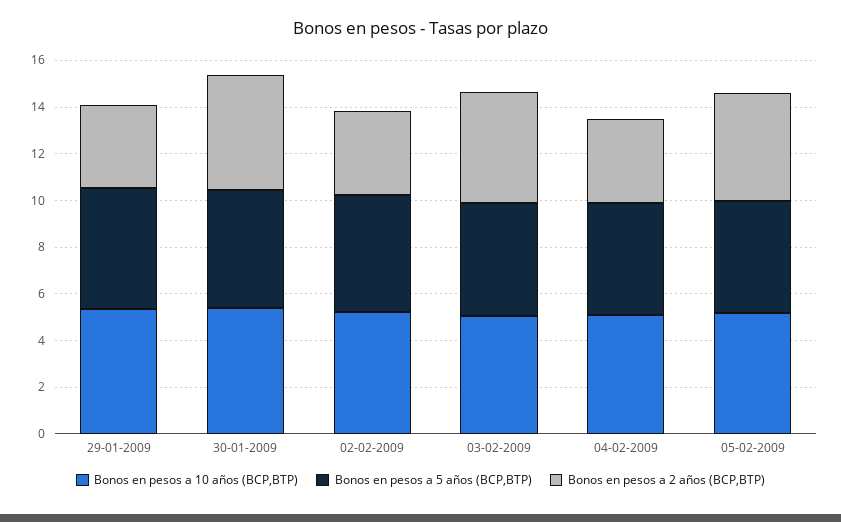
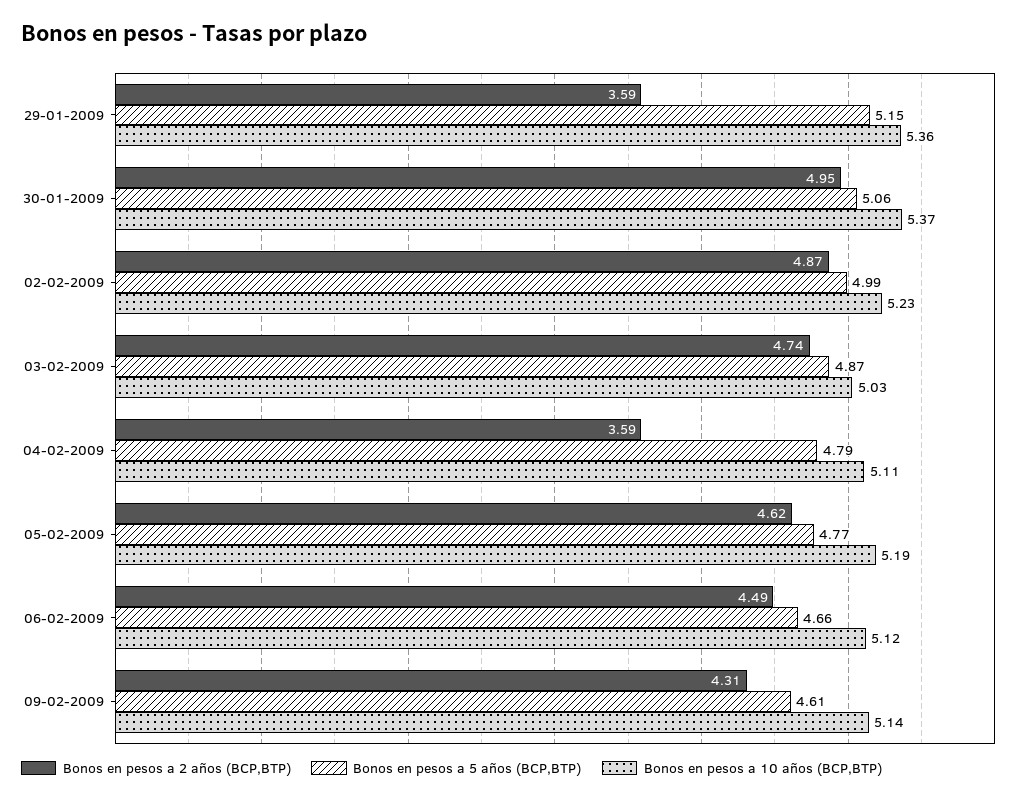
Bonos en pesos a 2 años (BCP,BTP), 02-02-2009: 3.5 -> 4.87
Bonos en pesos a 2 años (BCP,BTP), 06-02-2009: none -> 4.49
Bonos en pesos a 5 años (BCP,BTP), 06-02-2009: none -> 4.66
Bonos en pesos a 10 años (BCP,BTP), 06-02-2009: none -> 5.12
Bonos en pesos a 2 años (BCP,BTP), 09-02-2009: none -> 4.31
Bonos en pesos a 5 años (BCP,BTP), 09-02-2009: none -> 4.61
Bonos en pesos a 10 años (BCP,BTP), 09-02-2009: none -> 5.14

